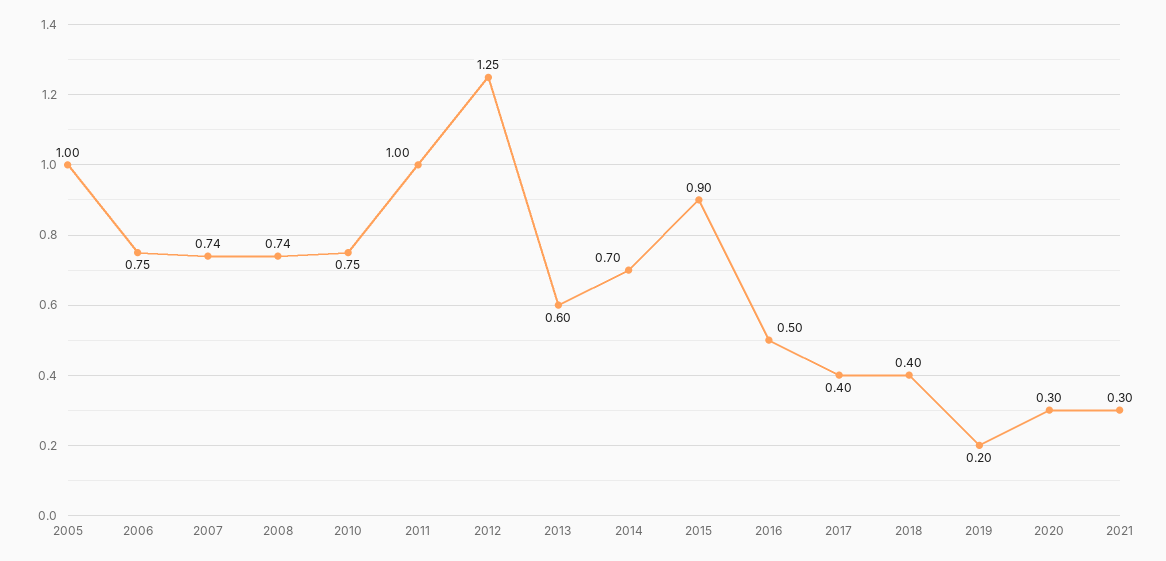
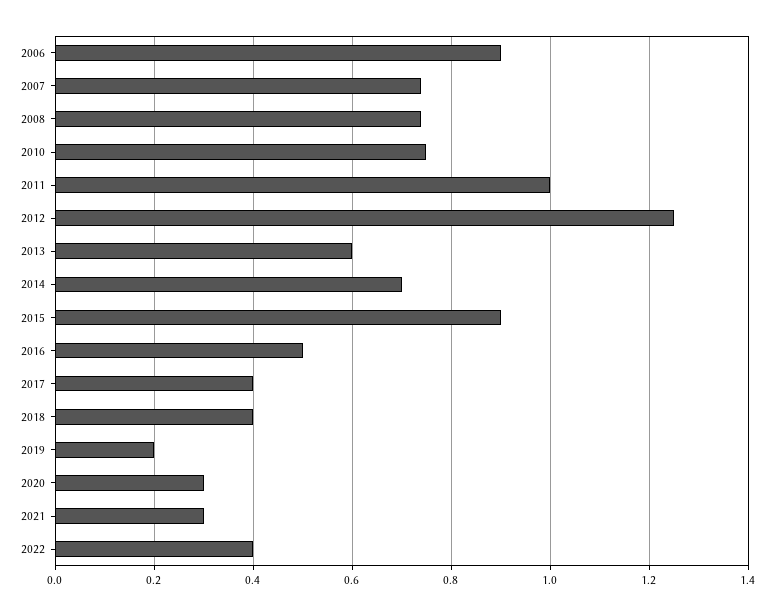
2005: 1 -> none
2006: 0.75 -> 0.9
2022: none -> 0.4

